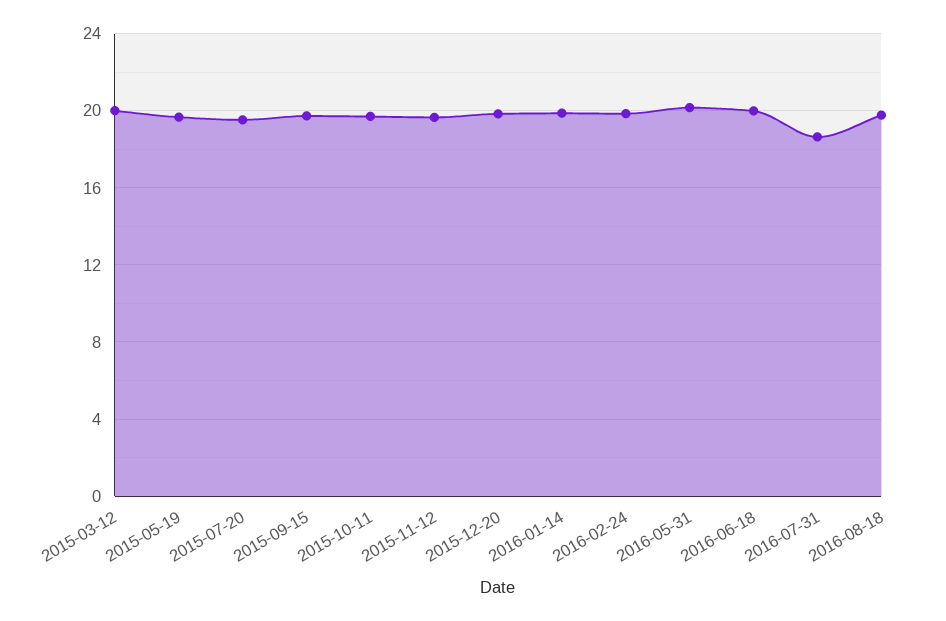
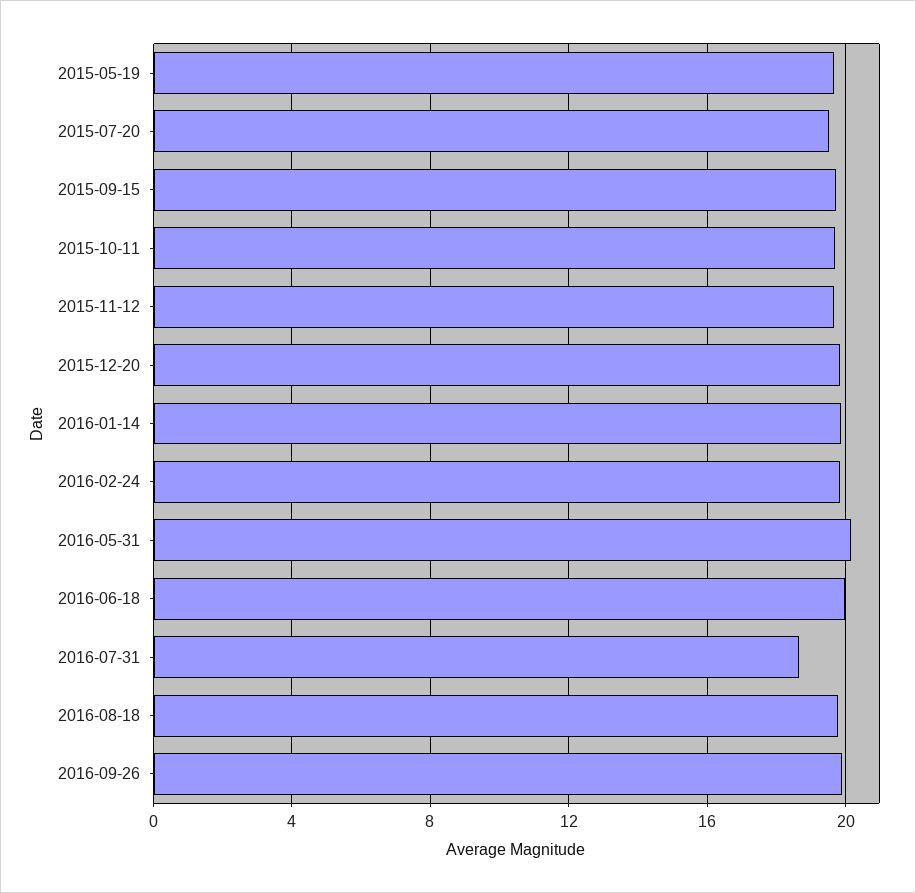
2015-03-12: 20 -> none
2016-09-26: none -> 20

